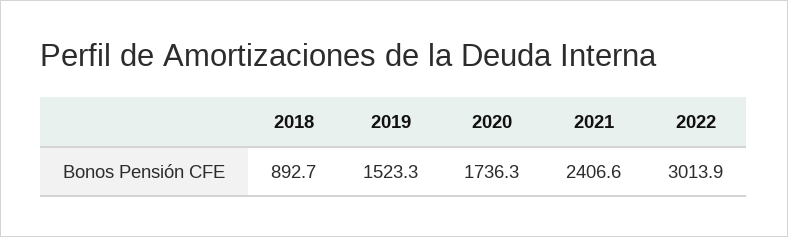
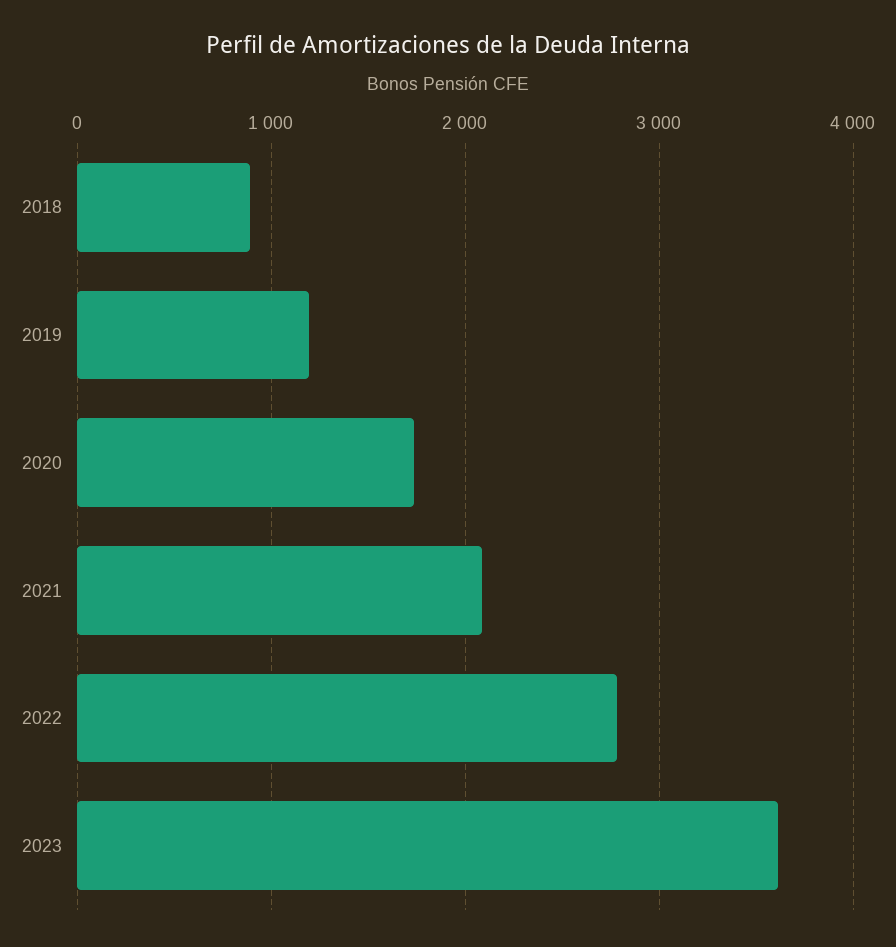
2019: 1523.3 -> 1200
2021: 2406.6 -> 2100
2022: 3013.9 -> 2800
2023: none -> 3600

